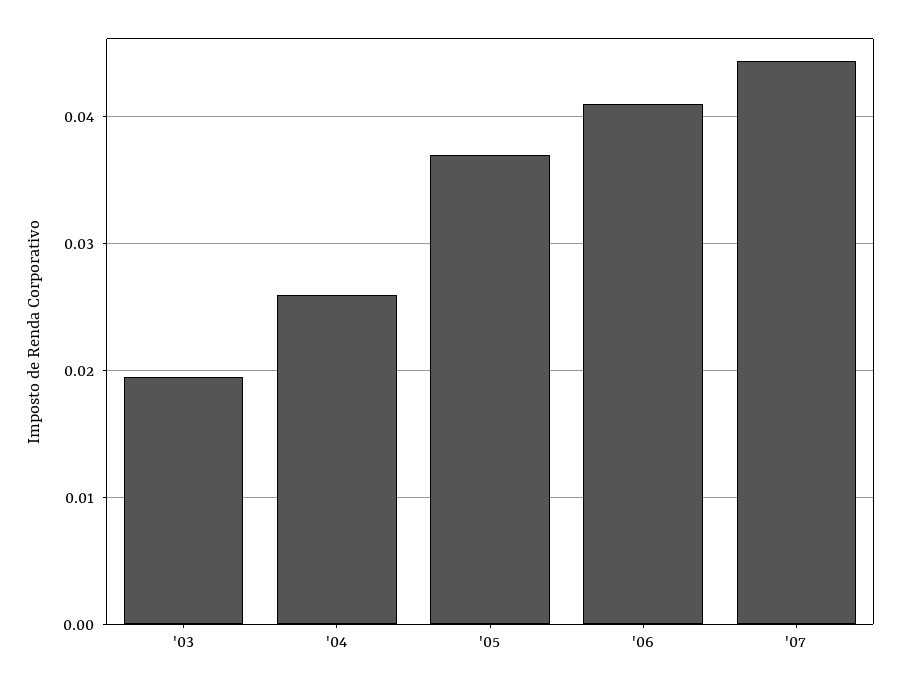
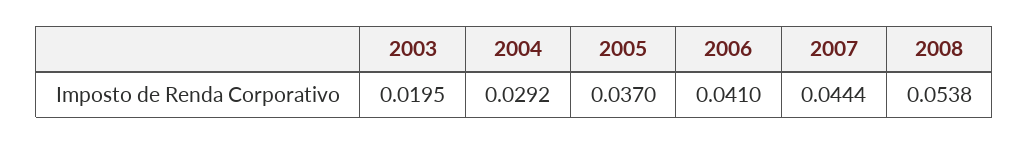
'04: 0.026 -> 0.0292
2008: none -> 0.0538

